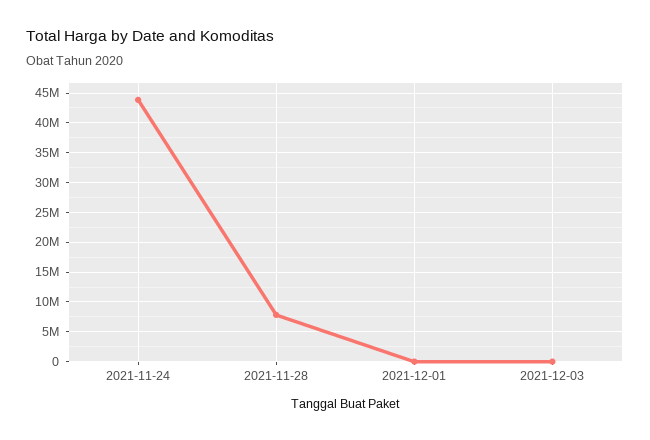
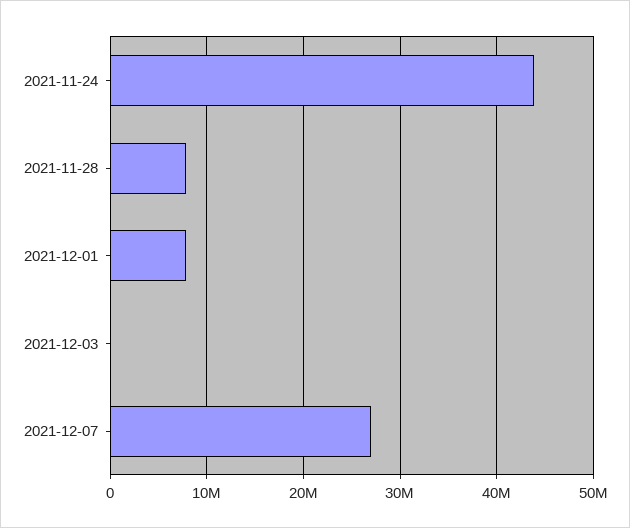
2021-12-01: 0 -> 8000000
2021-12-07: none -> 27000000

